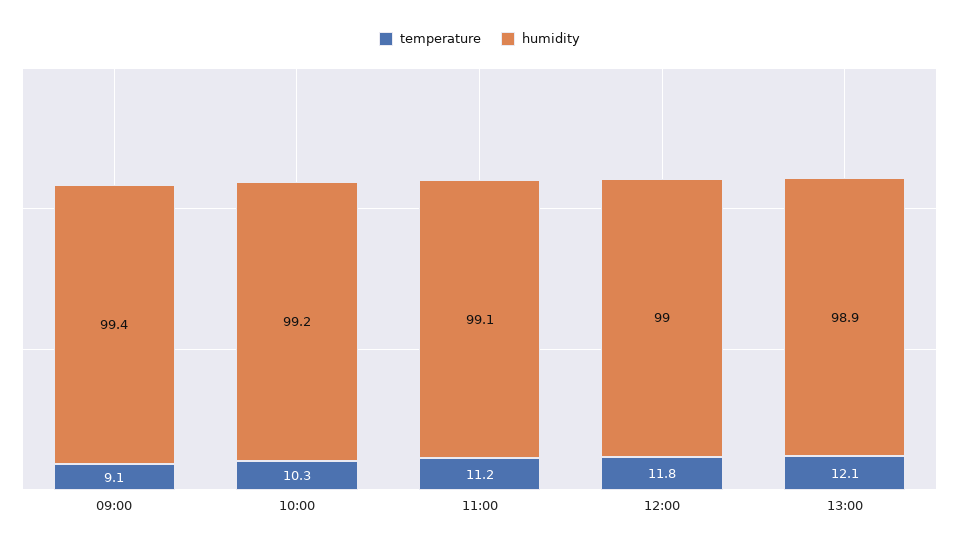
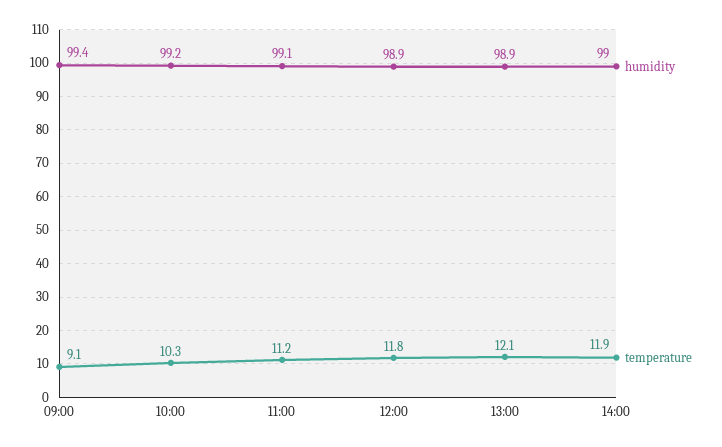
humidity, 12:00: 99 -> 98.9
humidity, 14:00: none -> 99
temperature, 14:00: none -> 11.9

